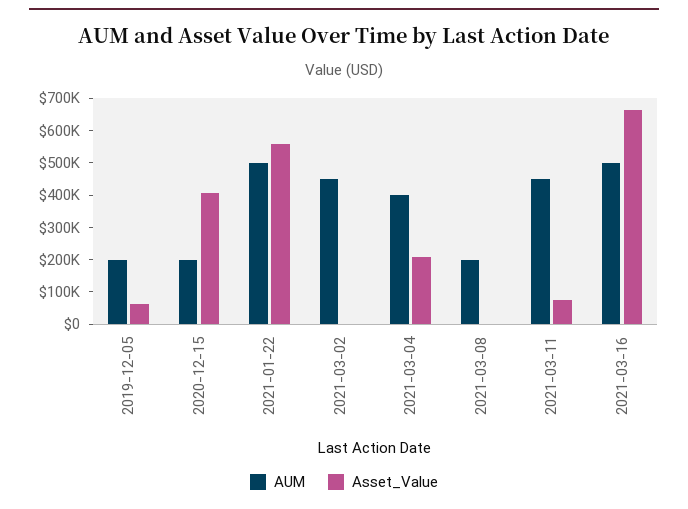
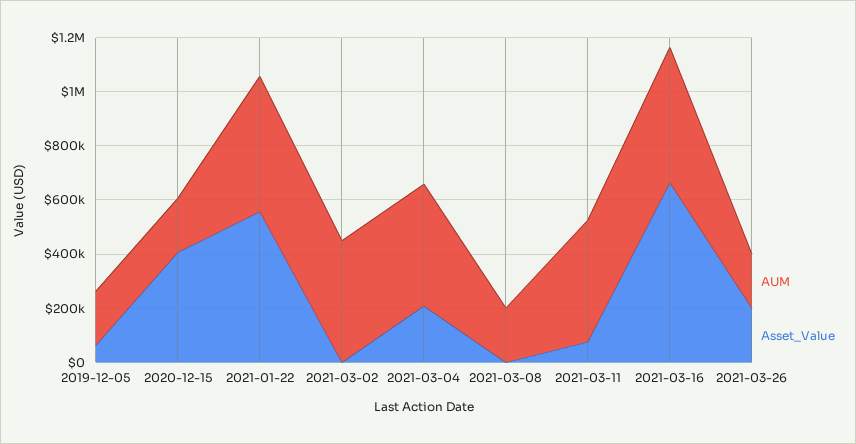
AUM, 2021-03-04: 400000 -> 450000
AUM, 2021-03-26: none -> 200000
Asset_Value, 2021-03-26: none -> 200000

